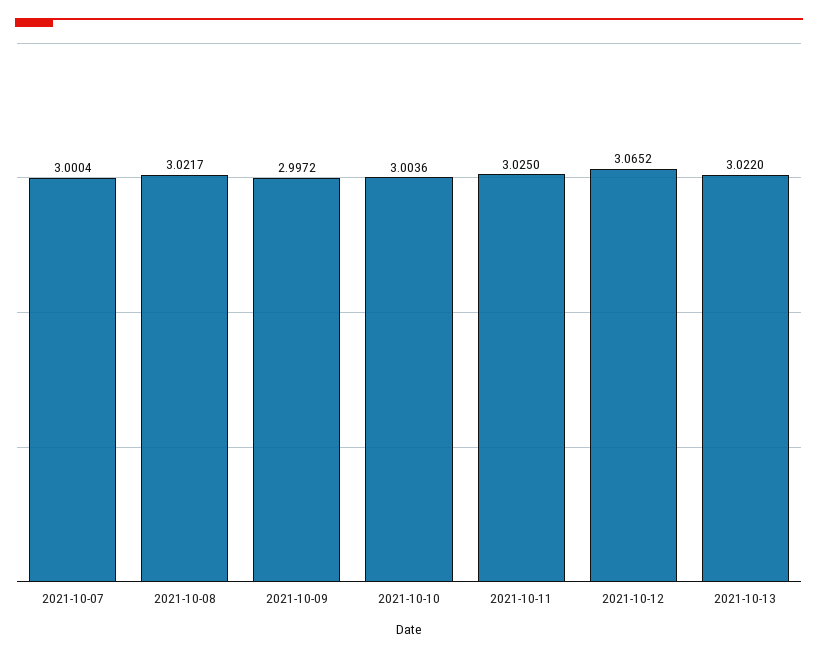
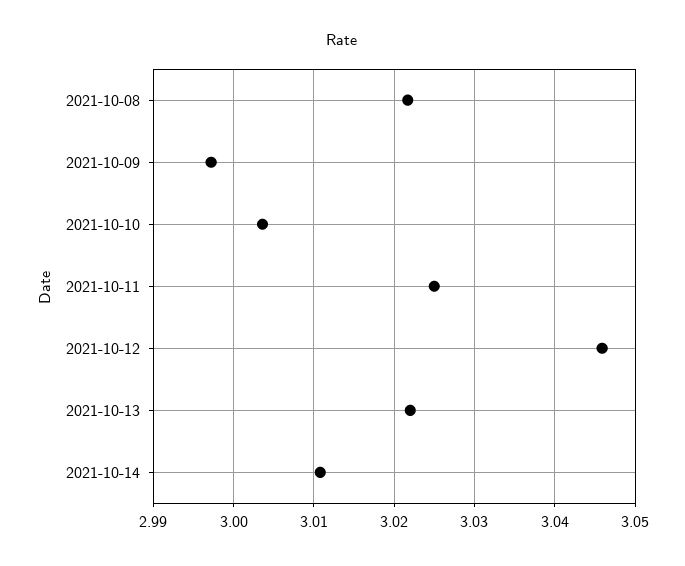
2021-10-07: 3.0004 -> none
2021-10-12: 3.0652 -> 3.046
2021-10-14: none -> 3.011

